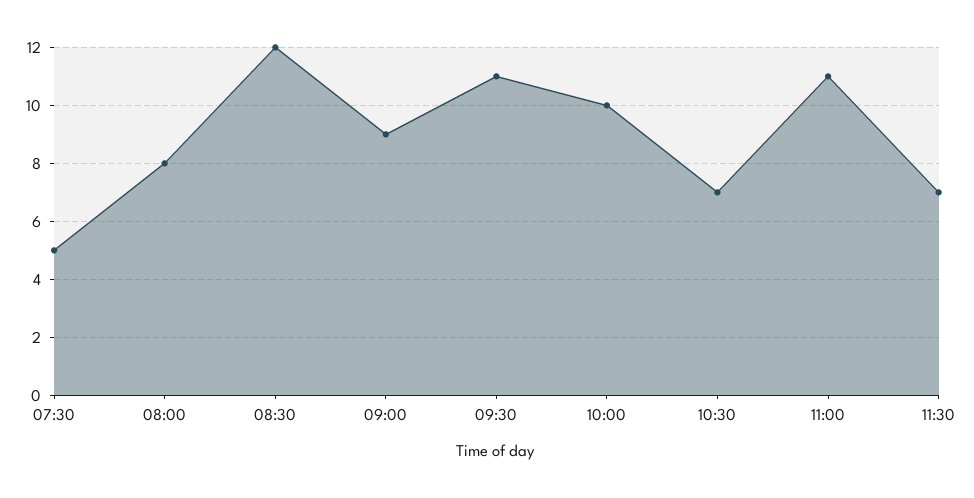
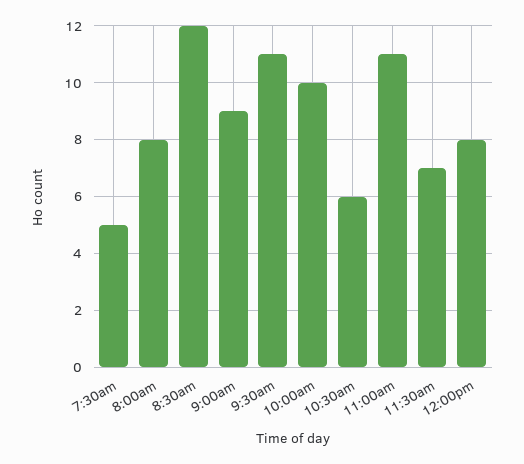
10:30: 7 -> 6
12:00pm: none -> 8

